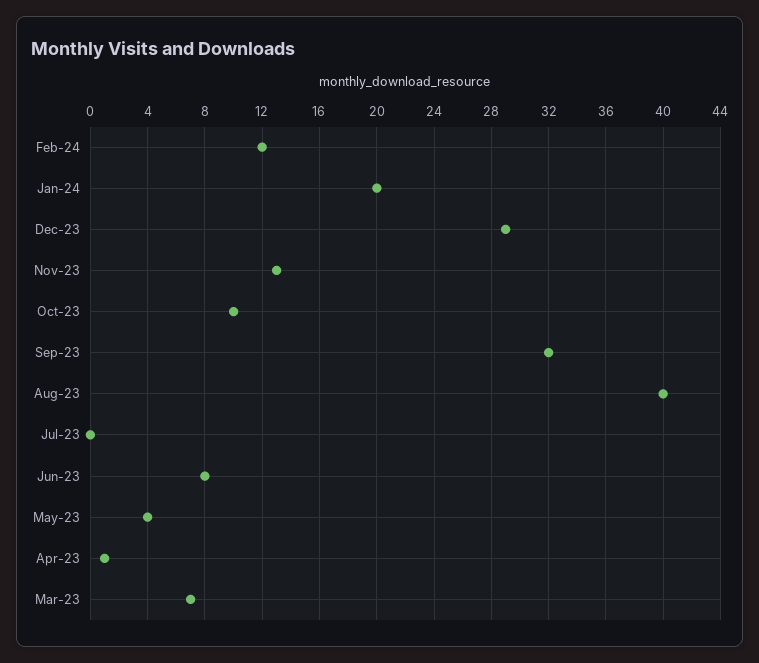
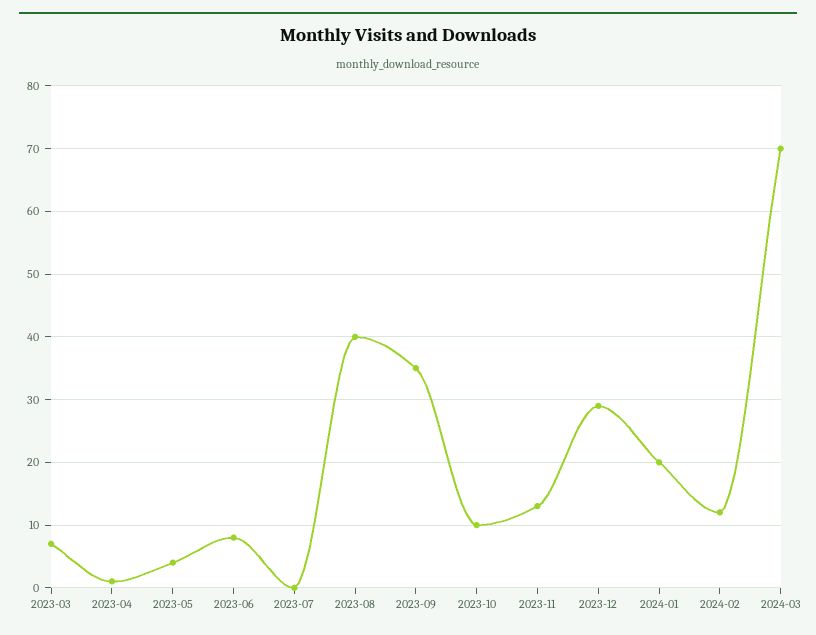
Sep-23: 32 -> 35
2024-03: none -> 70

